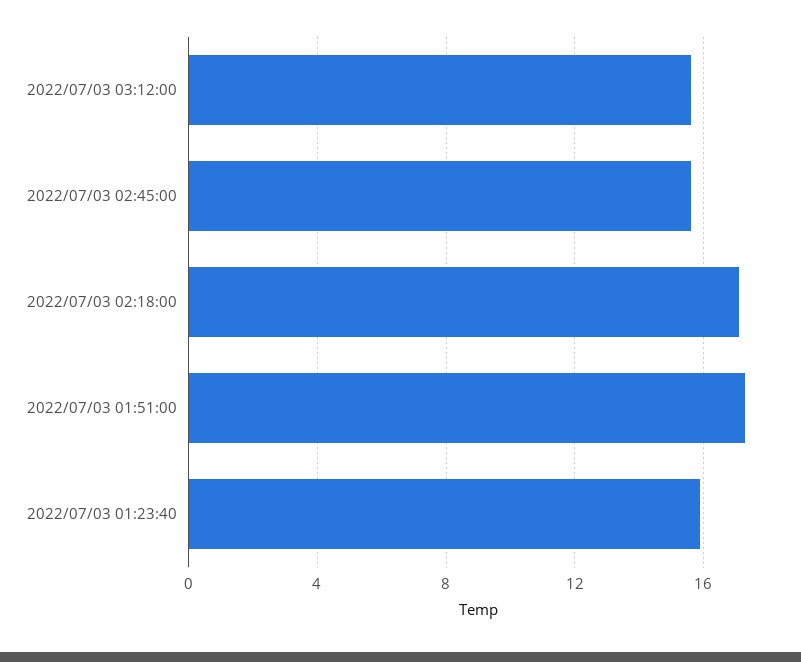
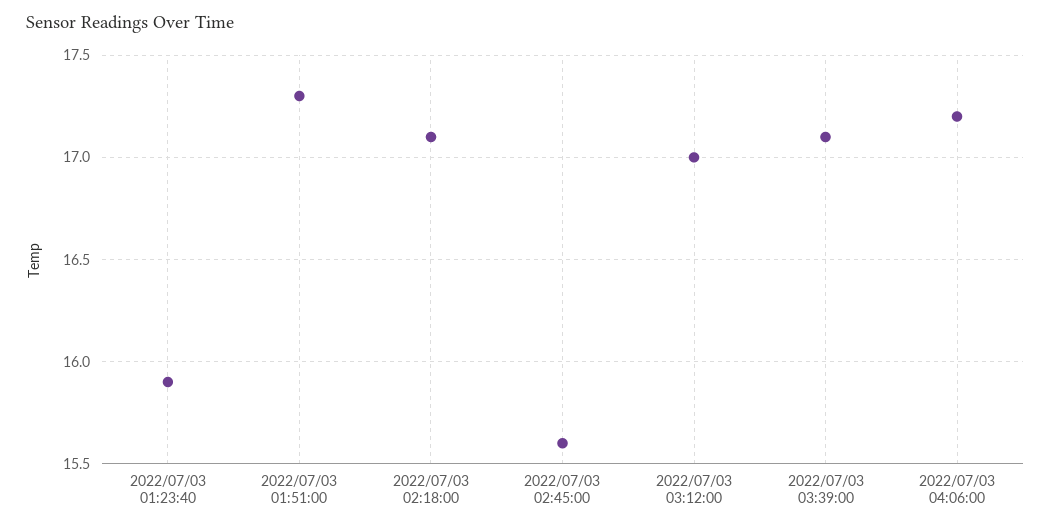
2022/07/03 03:12:00: 15.5 -> 17
2022/07/03 03:39:00: none -> 17.1
2022/07/03 04:06:00: none -> 17.2

